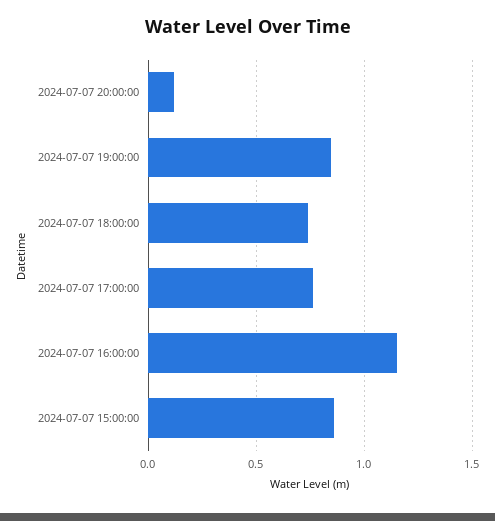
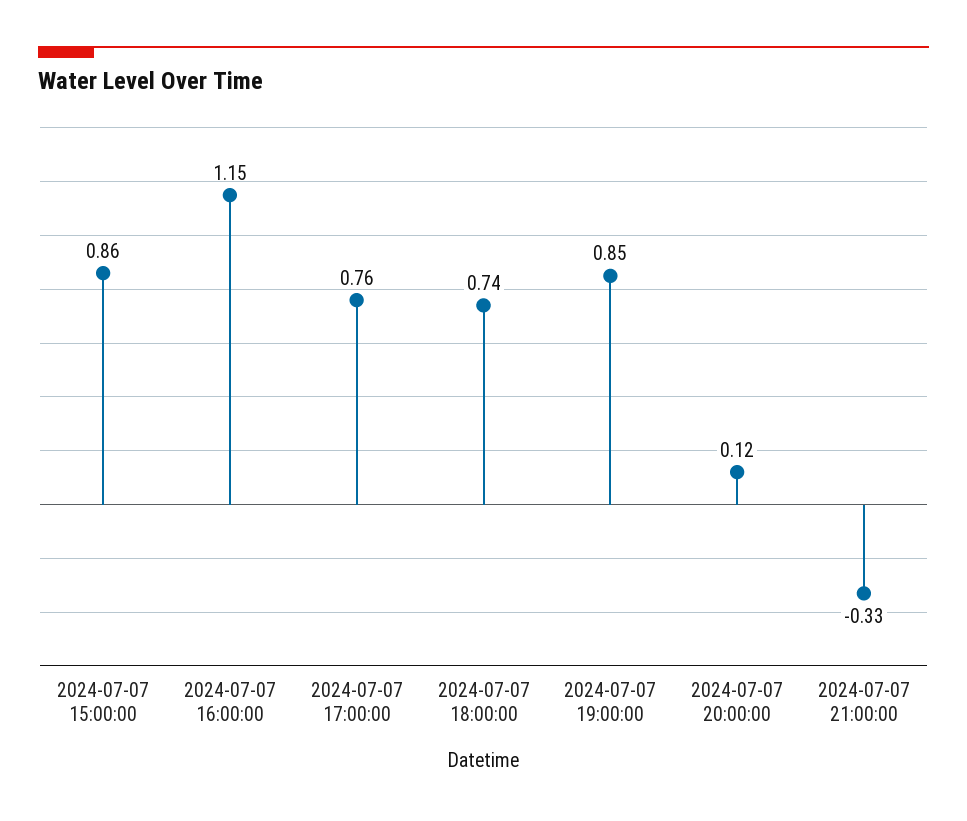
2024-07-07 21:00:00: none -> -0.33

